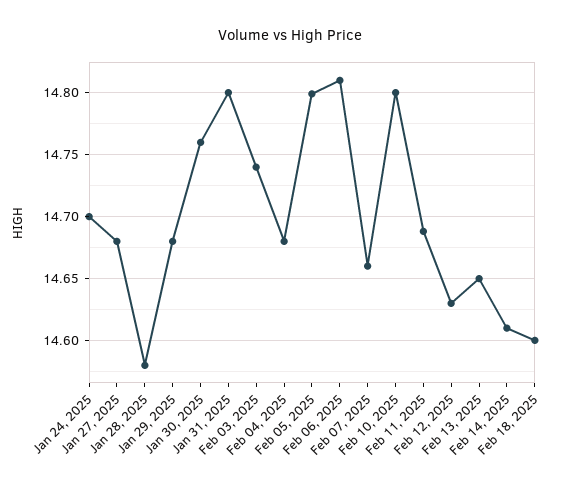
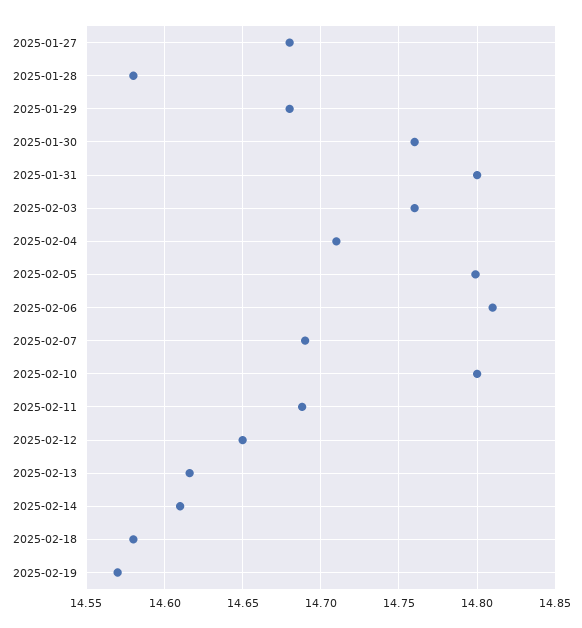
Jan 24, 2025: 14.7 -> none
Feb 03, 2025: 14.74 -> 14.76
Feb 04, 2025: 14.68 -> 14.71
Feb 07, 2025: 14.66 -> 14.69
Feb 12, 2025: 14.63 -> 14.65
Feb 13, 2025: 14.65 -> 14.615
Feb 18, 2025: 14.6 -> 14.58
2025-02-19: none -> 14.57

